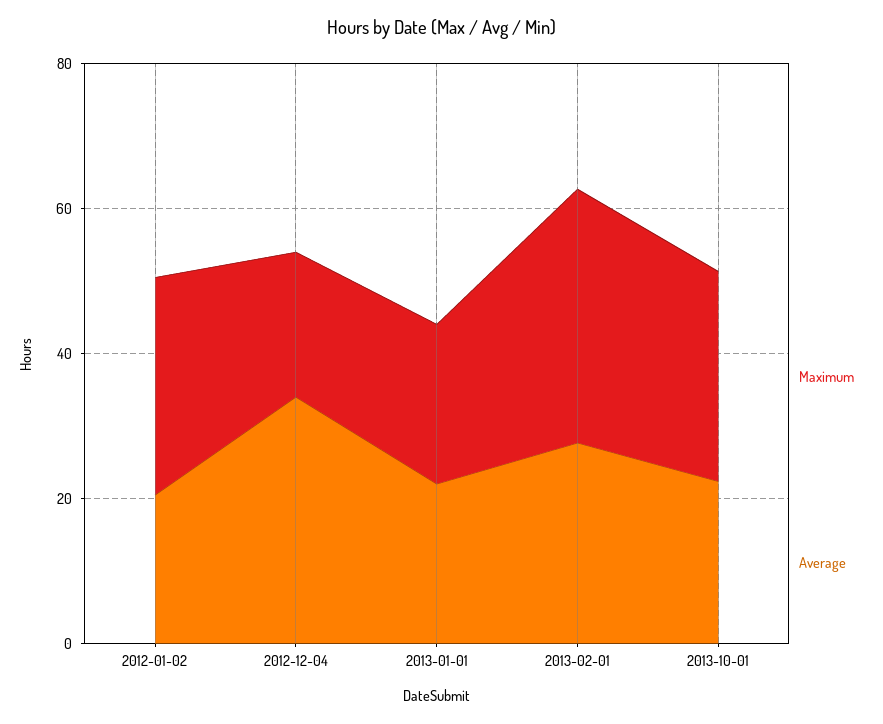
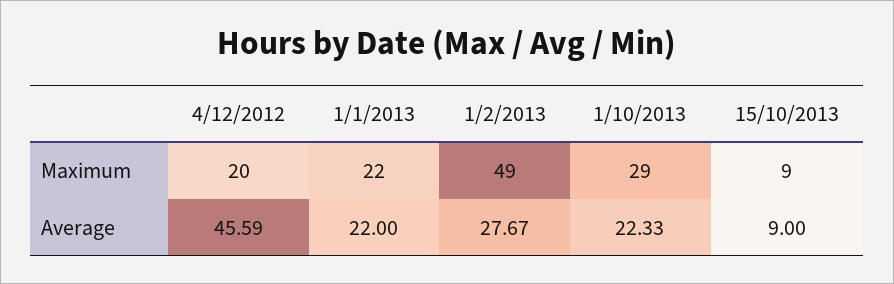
Maximum, 2012-01-02: 30 -> none
Average, 2012-01-02: 20 -> none
Average, 2012-12-04: 35 -> 45.59
Maximum, 2013-02-01: 35 -> 49
Maximum, 15/10/2013: none -> 9
Average, 15/10/2013: none -> 9

